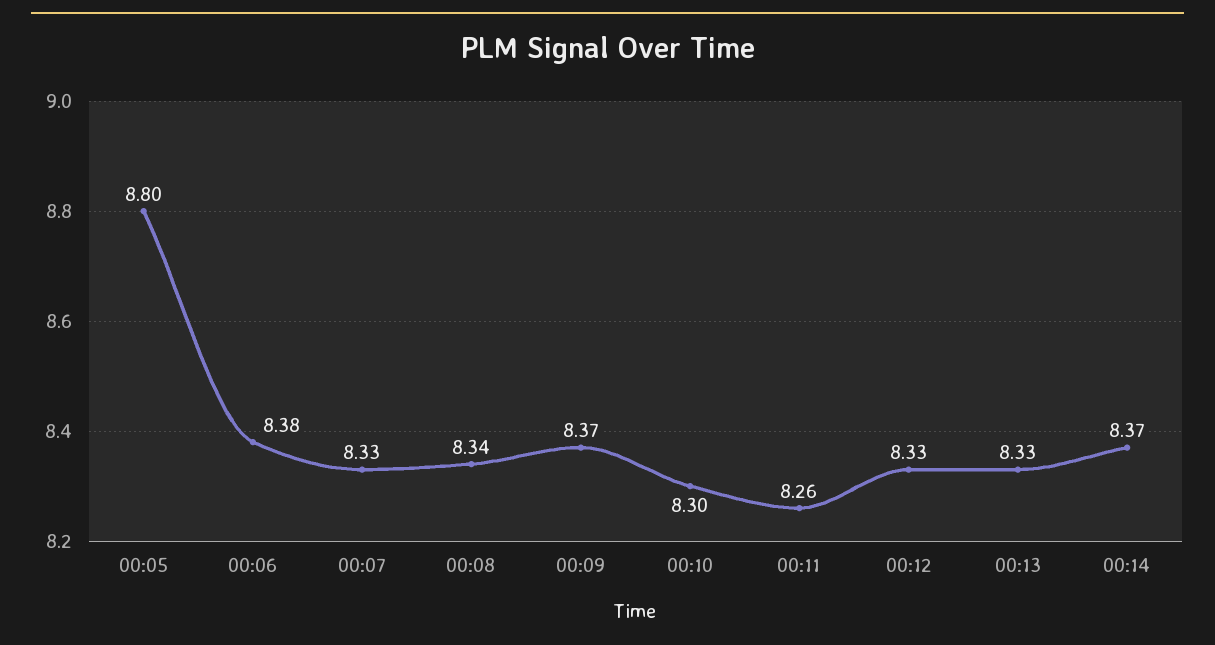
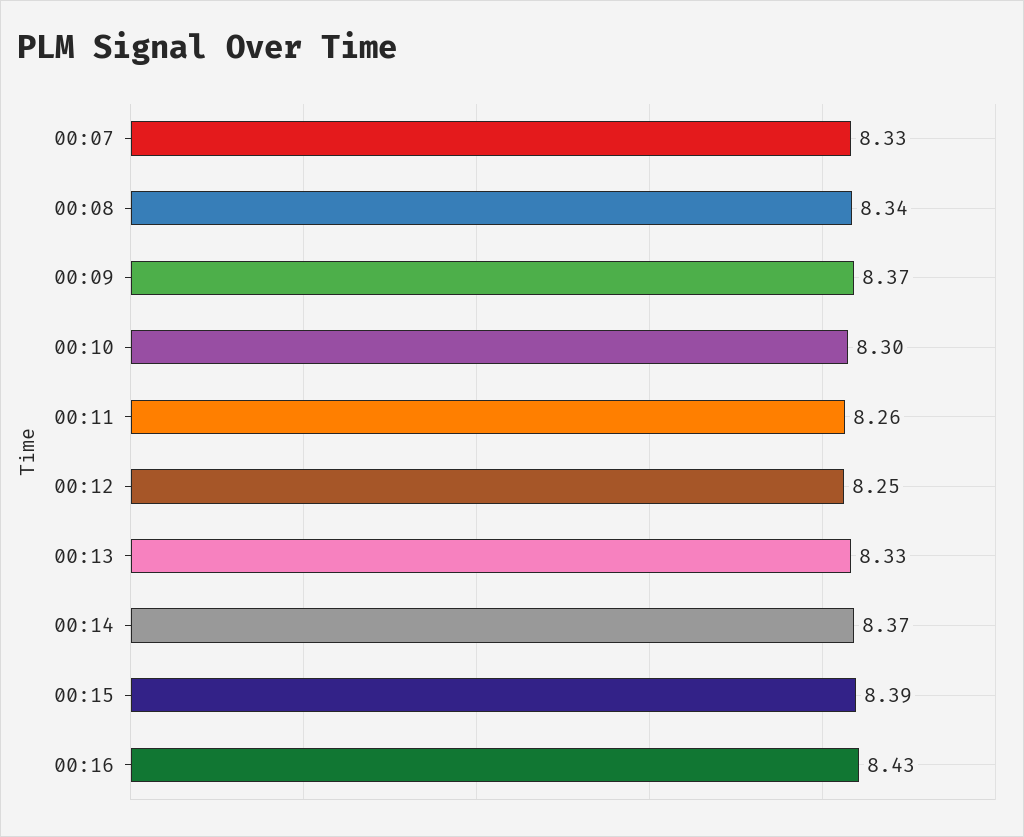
00:05: 8.8 -> none
00:06: 8.38 -> none
00:12: 8.33 -> 8.25
00:15: none -> 8.39
00:16: none -> 8.43

